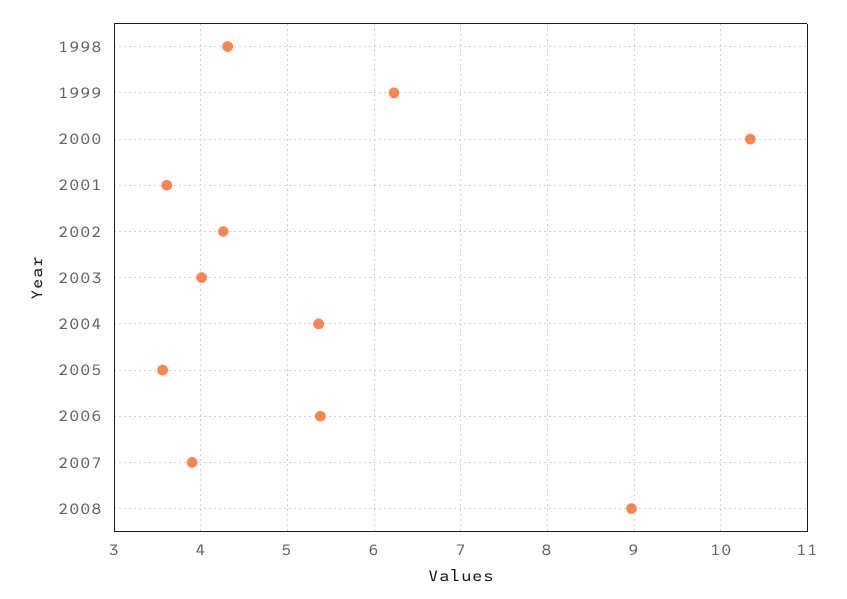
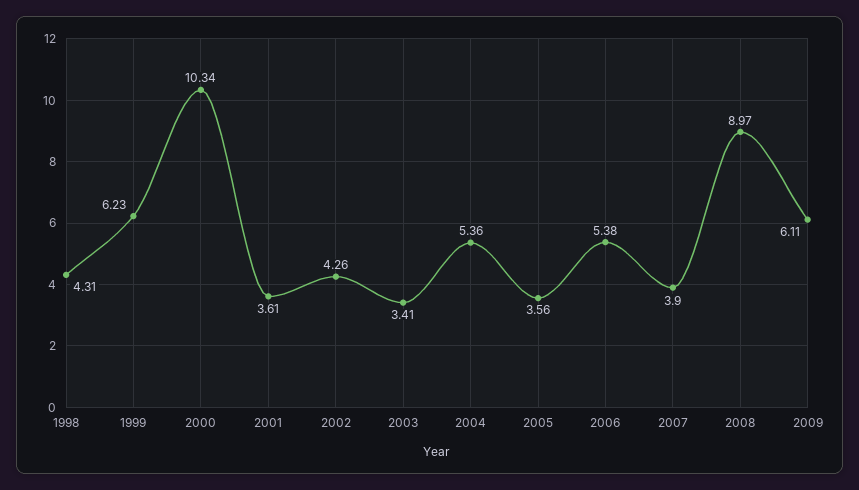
2003: 4 -> 3.41
2009: none -> 6.11

